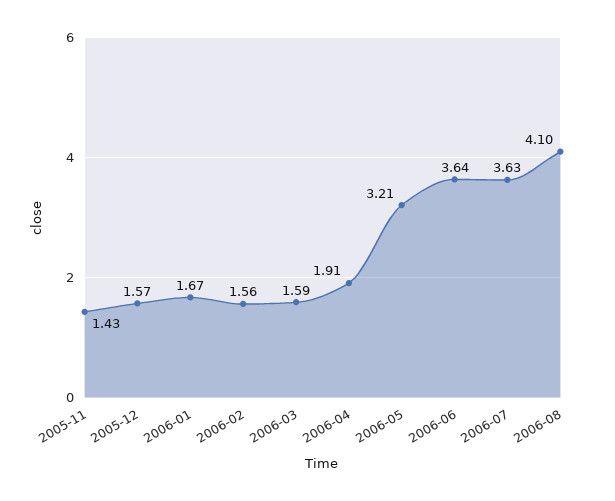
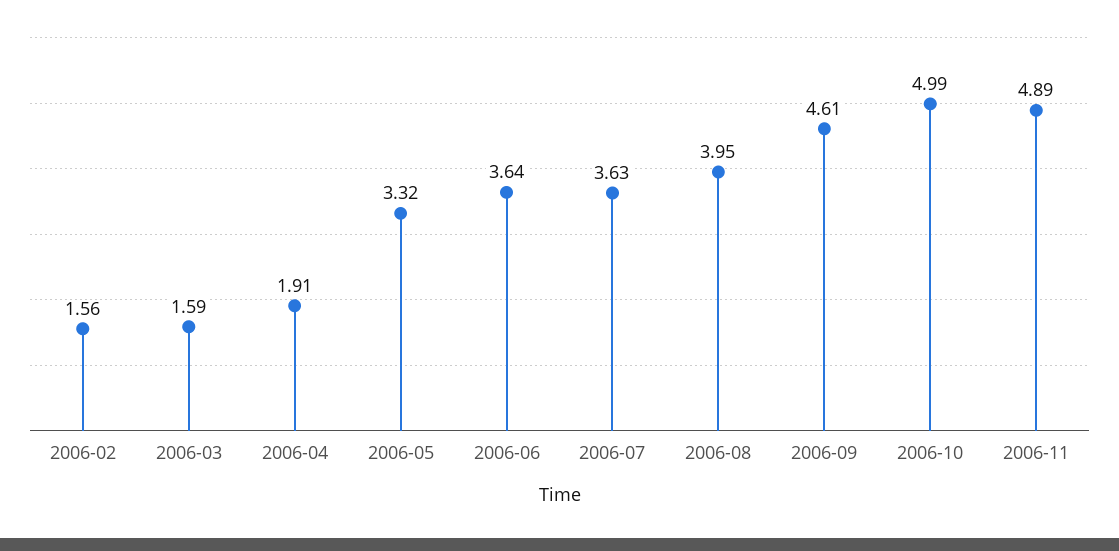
2005-11: 1.43 -> none
2005-12: 1.57 -> none
2006-01: 1.67 -> none
2006-05: 3.21 -> 3.32
2006-08: 4.1 -> 3.95
2006-09: none -> 4.61
2006-10: none -> 4.99
2006-11: none -> 4.89

